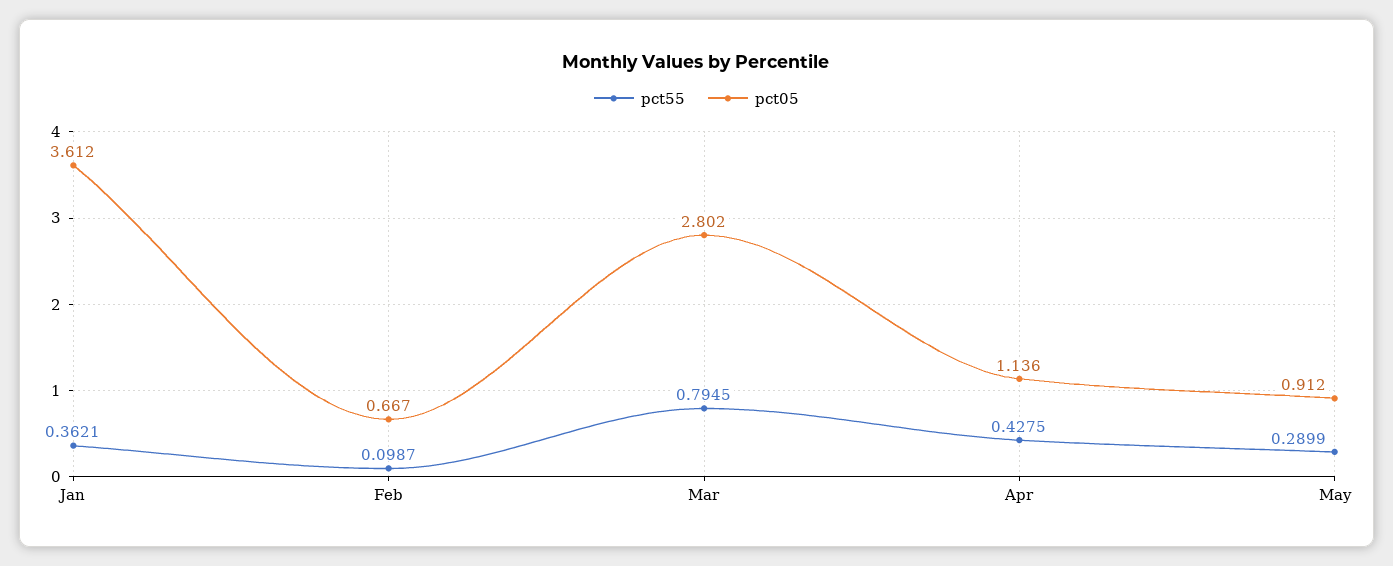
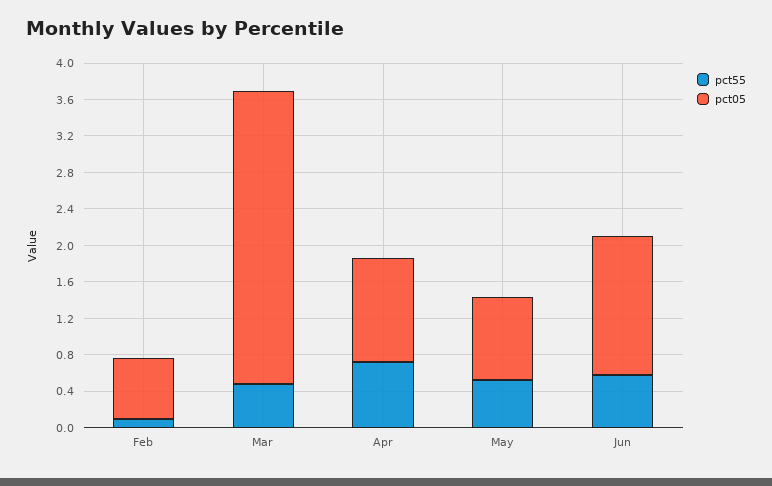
pct55, Jan: 0.3621 -> none
pct05, Jan: 3.612 -> none
pct55, Mar: 0.7945 -> 0.5
pct05, Mar: 2.802 -> 3.2
pct55, Apr: 0.4275 -> 0.7
pct55, May: 0.2899 -> 0.5
pct55, Jun: none -> 0.6
pct05, Jun: none -> 1.5

